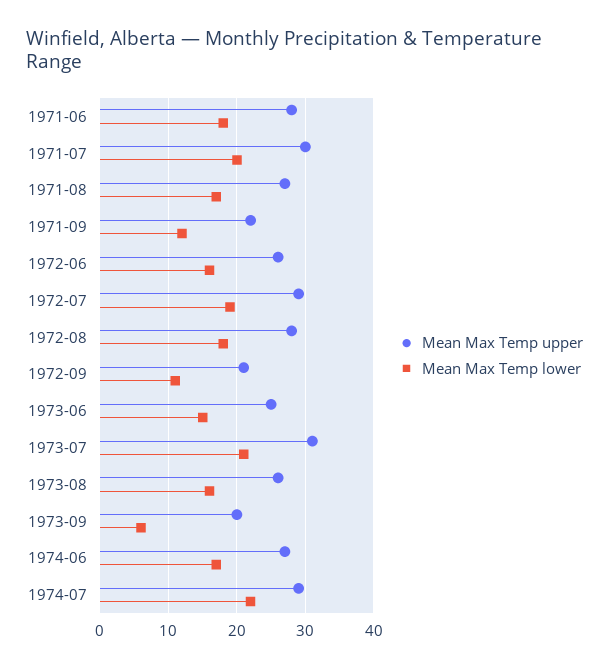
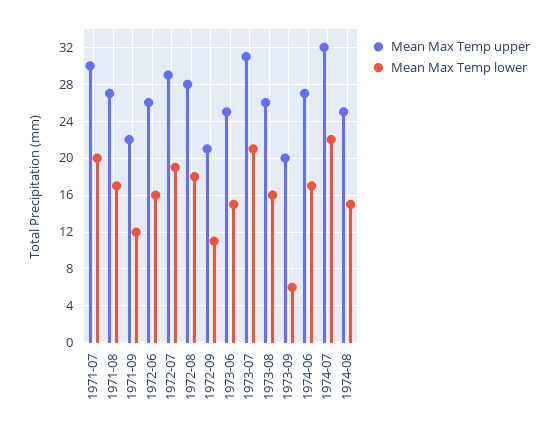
Mean Max Temp upper, 1971-06: 28 -> none
Mean Max Temp lower, 1971-06: 18 -> none
Mean Max Temp upper, 1974-07: 29 -> 32
Mean Max Temp upper, 1974-08: none -> 25
Mean Max Temp lower, 1974-08: none -> 15

